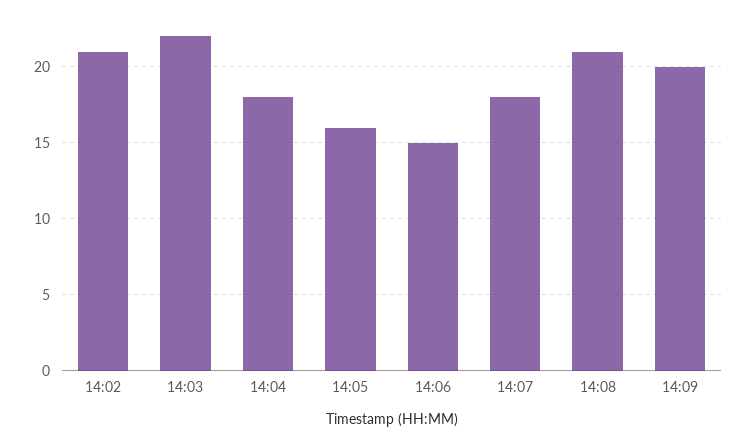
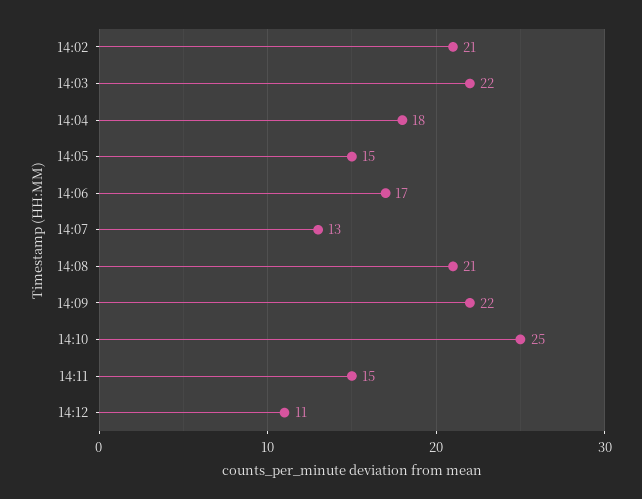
14:05: 16 -> 15
14:06: 15 -> 17
14:07: 18 -> 13
14:09: 20 -> 22
14:10: none -> 25
14:11: none -> 15
14:12: none -> 11

